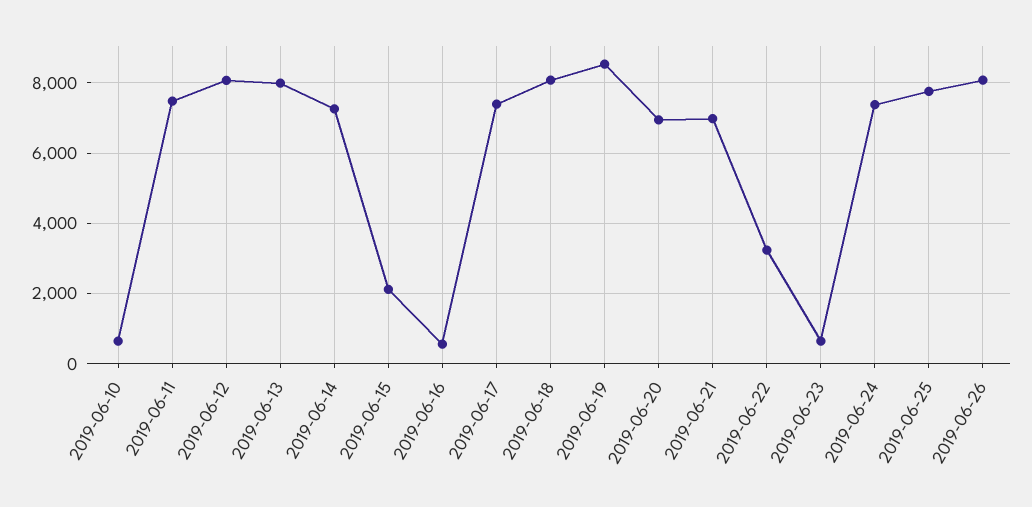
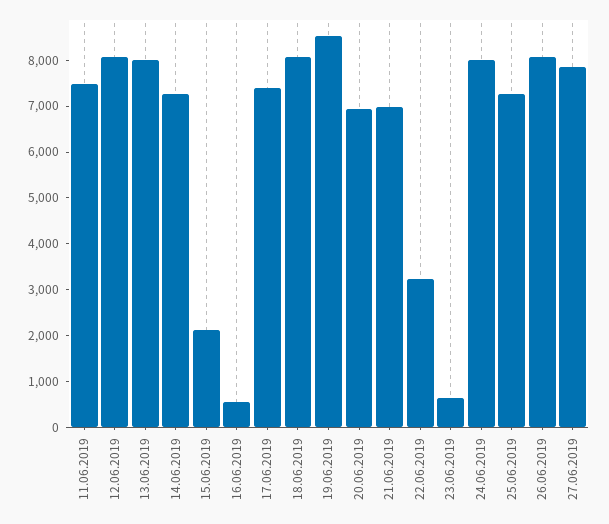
2019-06-10: 600 -> none
2019-06-24: 7400 -> 8000
2019-06-25: 7800 -> 7200
27.06.2019: none -> 7800

